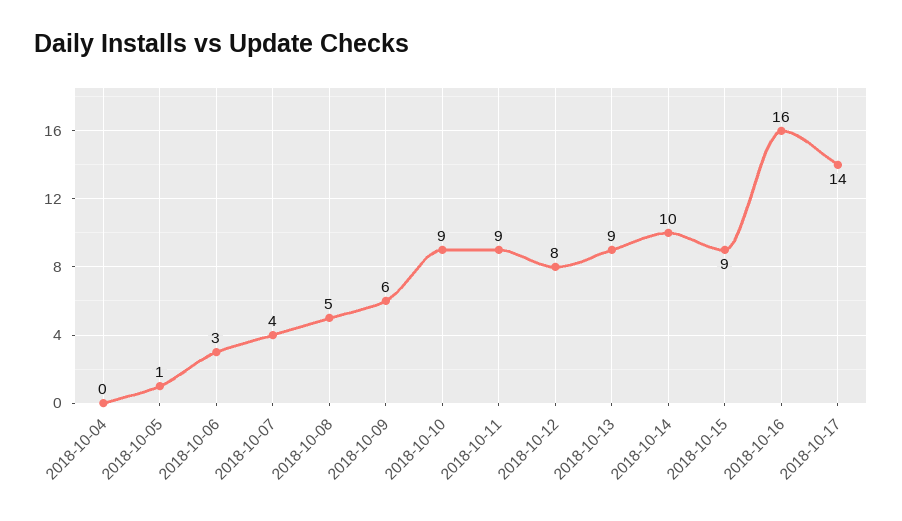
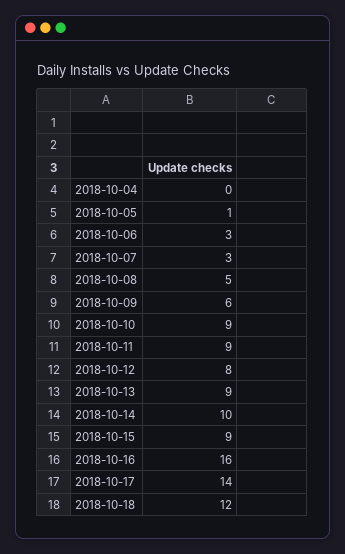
2018-10-07: 4 -> 3
2018-10-18: none -> 12

